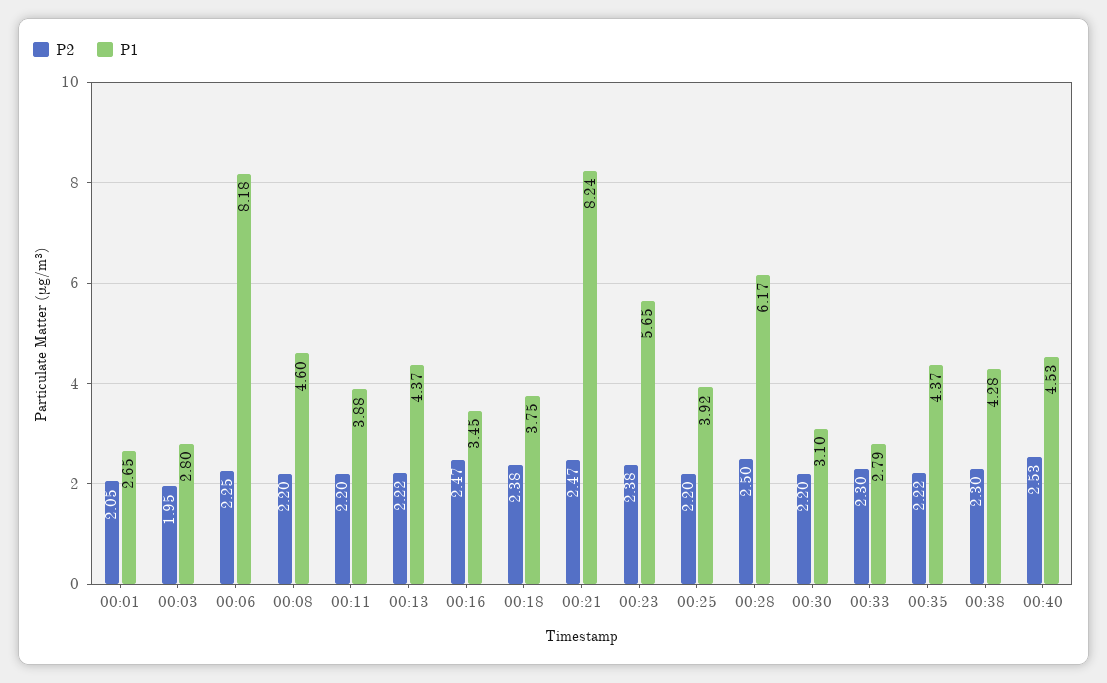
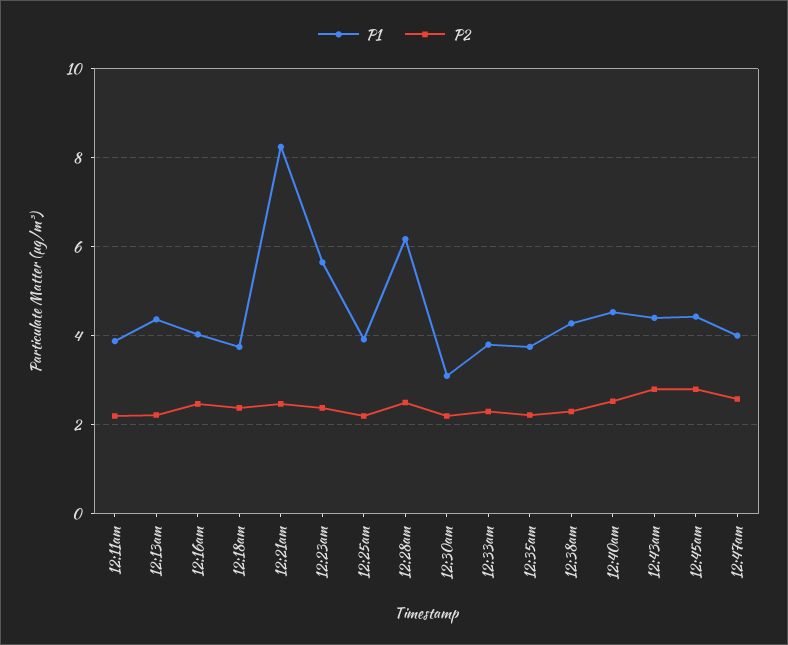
P2, 00:01: 2.05 -> none
P1, 00:01: 2.65 -> none
P2, 00:03: 1.95 -> none
P1, 00:03: 2.8 -> none
P2, 00:06: 2.25 -> none
P1, 00:06: 8.18 -> none
P2, 00:08: 2.2 -> none
P1, 00:08: 4.6 -> none
P1, 00:16: 3.45 -> 4
P1, 00:33: 2.79 -> 3.8
P1, 00:35: 4.37 -> 3.8
P1, 12:43am: none -> 4.4
P2, 12:43am: none -> 2.8
P1, 12:45am: none -> 4.4
P2, 12:45am: none -> 2.8
P1, 12:47am: none -> 4
P2, 12:47am: none -> 2.6

